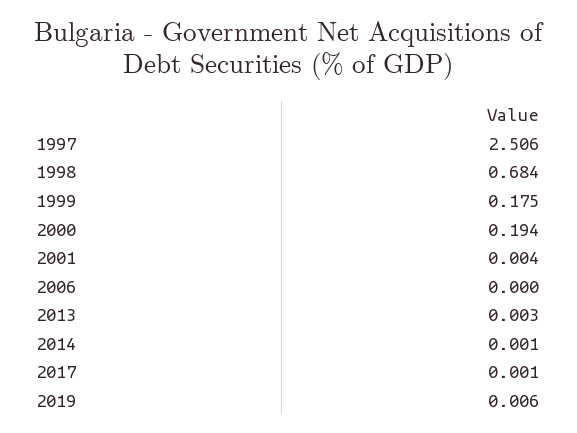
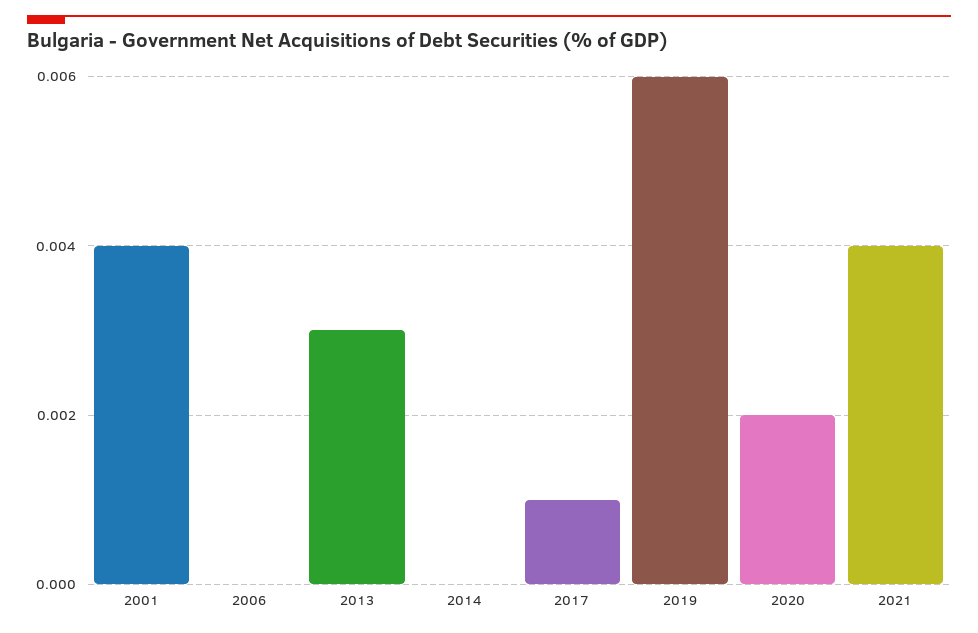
1997: 2.506 -> none
1998: 0.684 -> none
1999: 0.175 -> none
2000: 0.194 -> none
2014: 0.001 -> 0
2020: none -> 0.002
2021: none -> 0.004

